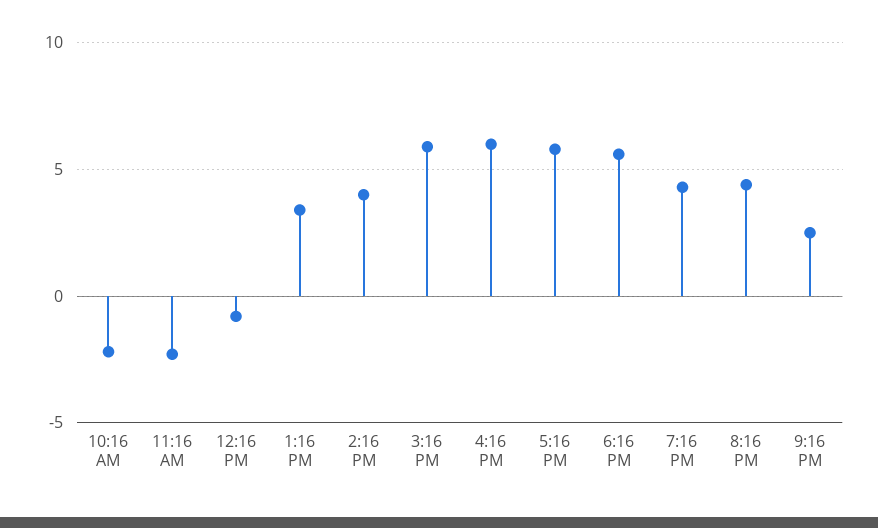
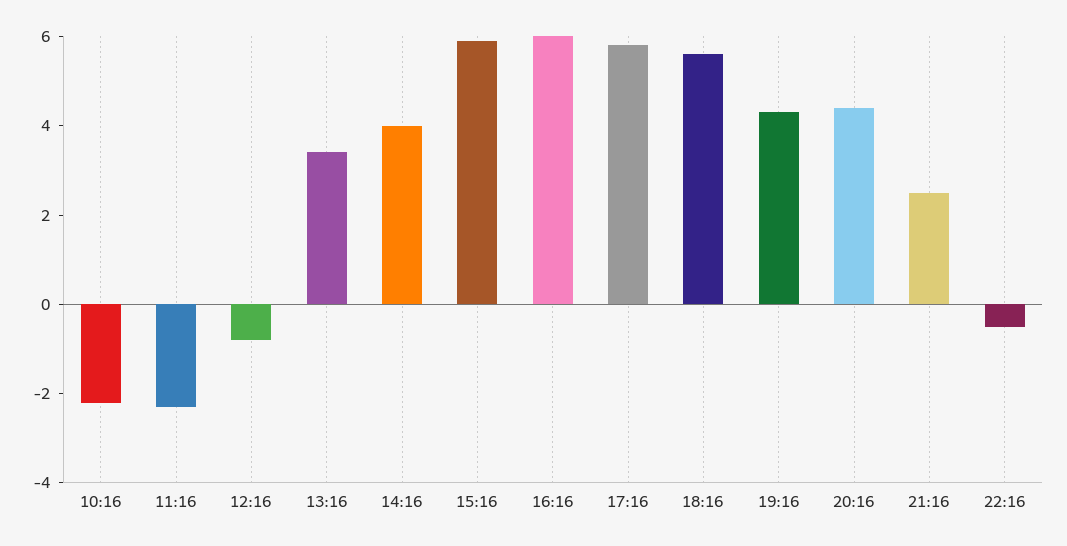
22:16: none -> -0.5

